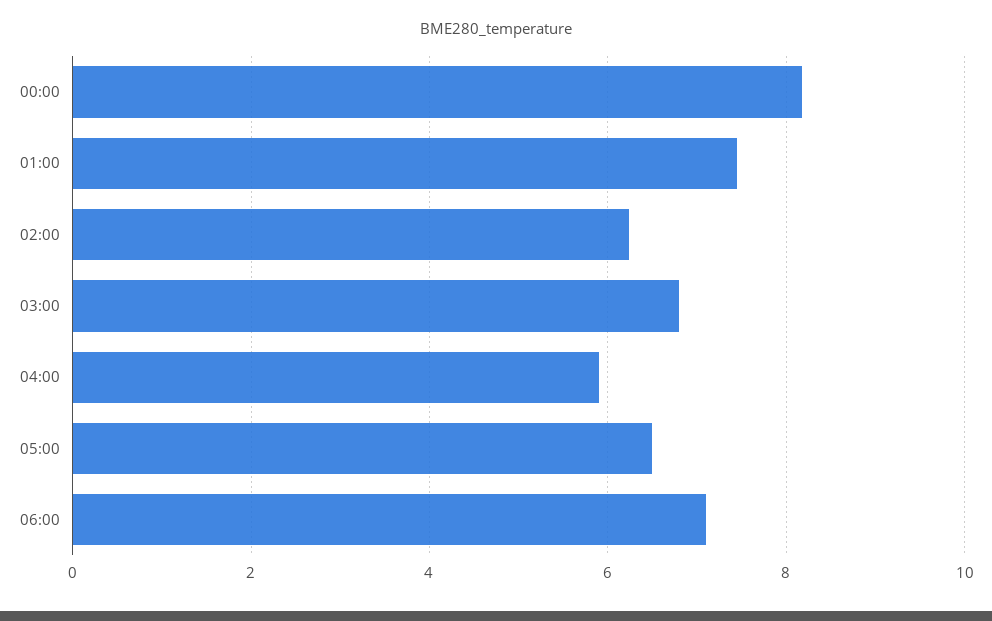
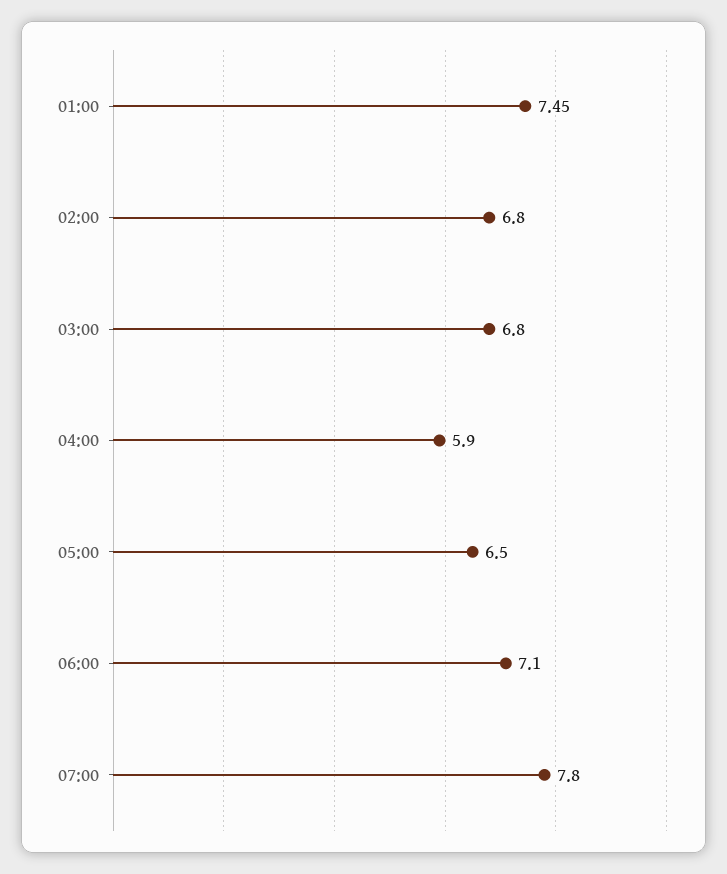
00:00: 8.2 -> none
02:00: 6.2 -> 6.8
07:00: none -> 7.8

